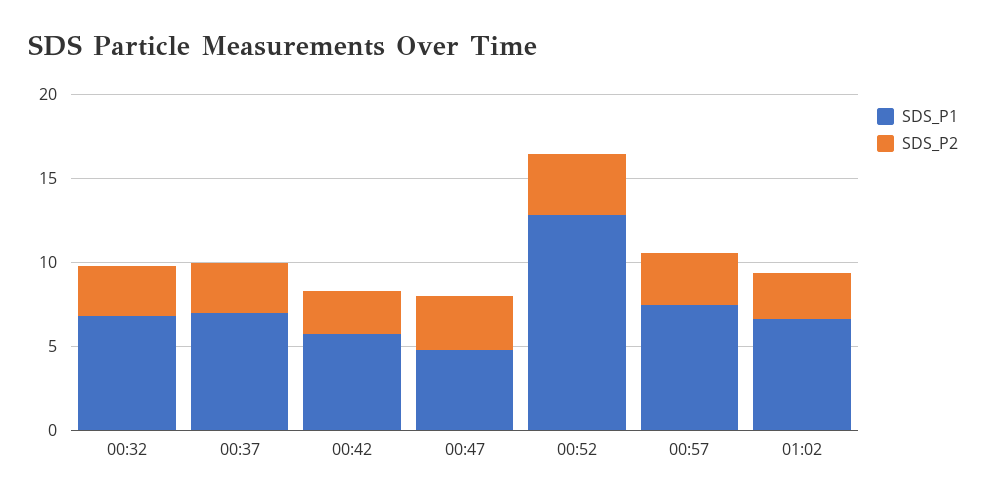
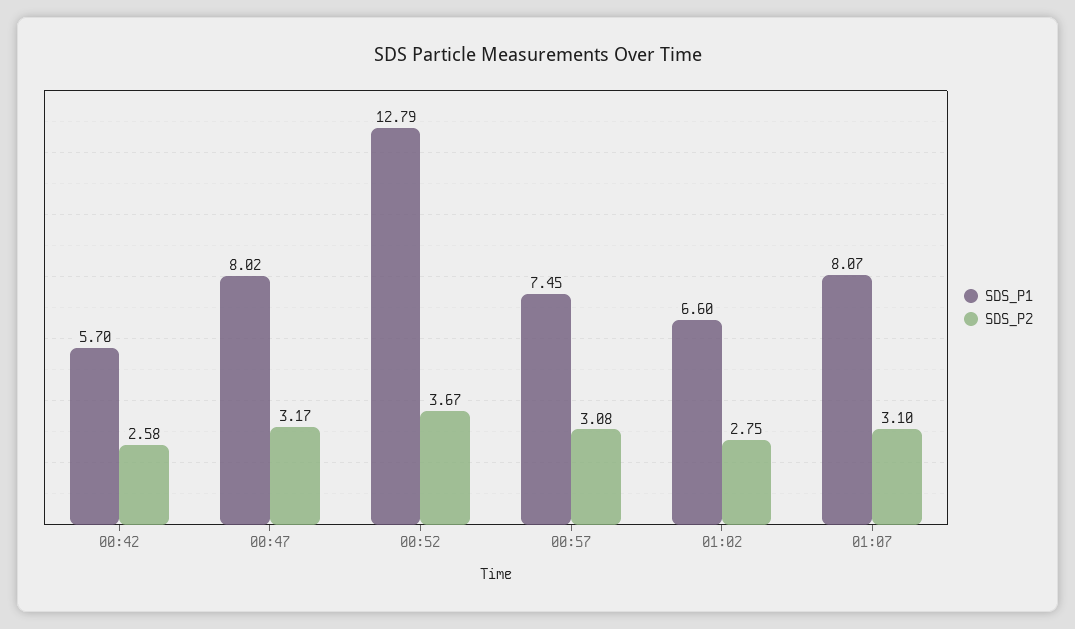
SDS_P1, 00:32: 7 -> none
SDS_P2, 00:32: 3 -> none
SDS_P1, 00:37: 7 -> none
SDS_P2, 00:37: 3 -> none
SDS_P1, 00:47: 5 -> 8.02
SDS_P1, 01:07: none -> 8.07
SDS_P2, 01:07: none -> 3.1

